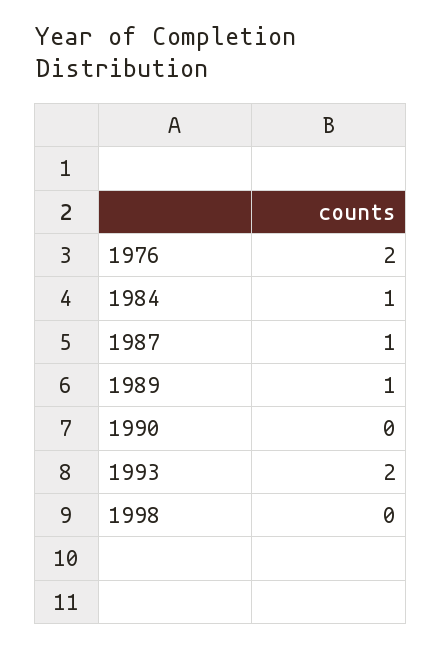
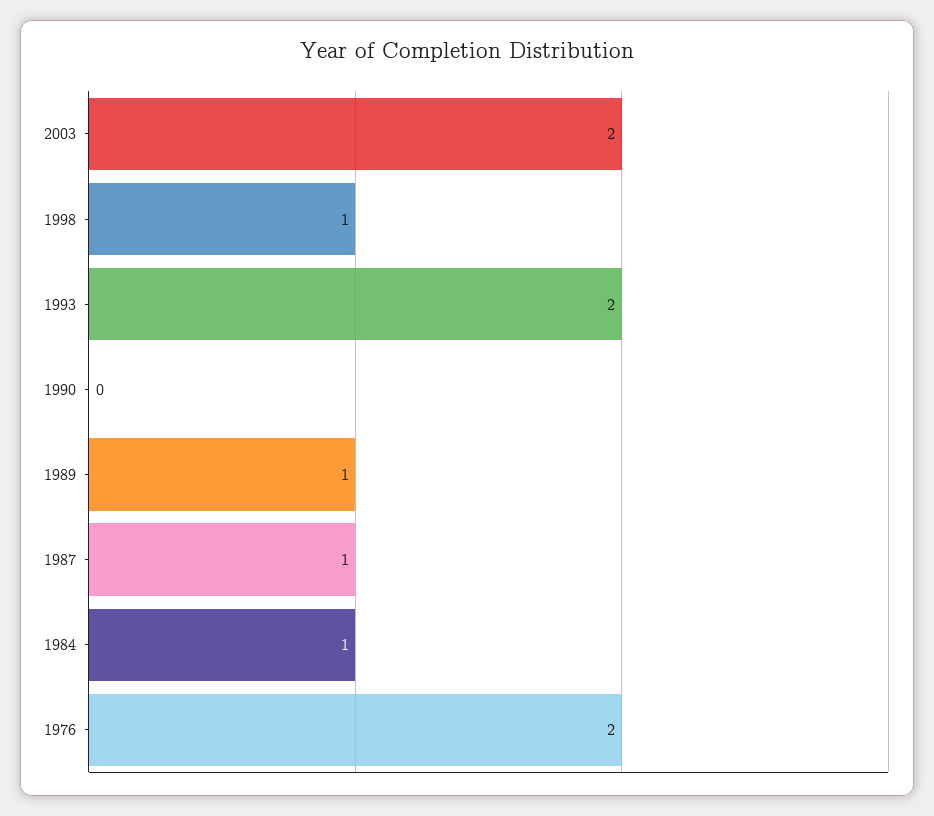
1998: 0 -> 1
2003: none -> 2

